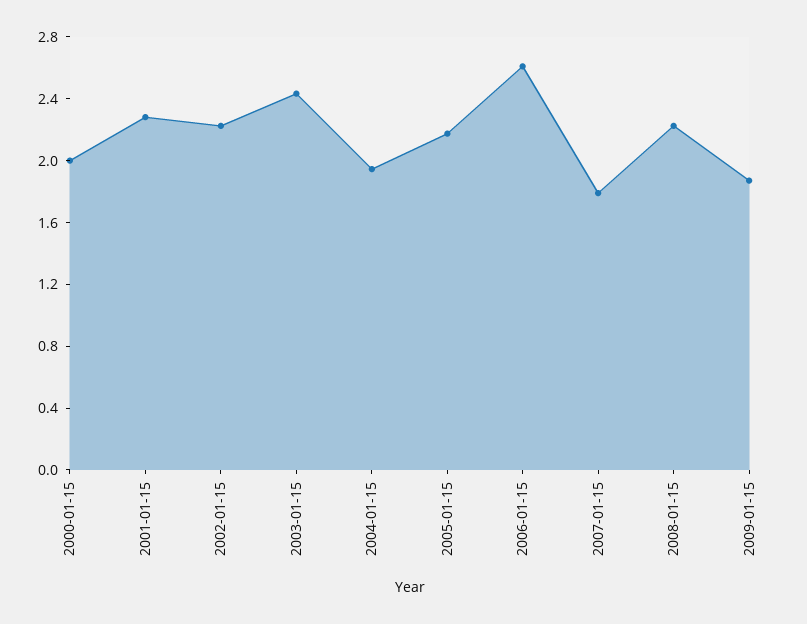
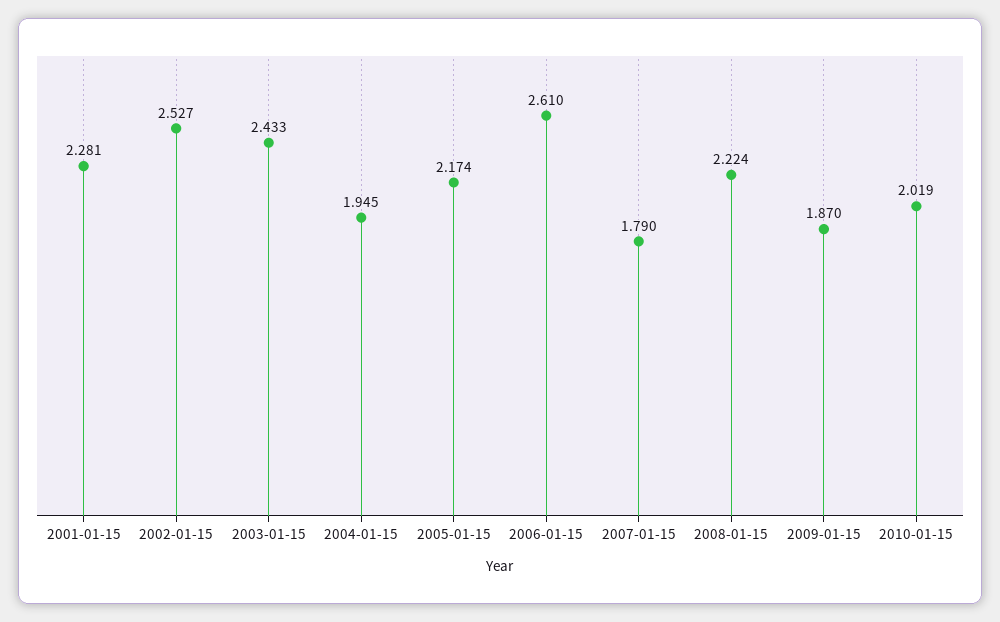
2000-01-15: 2 -> none
2002-01-15: 2.2 -> 2.527
2010-01-15: none -> 2.019

